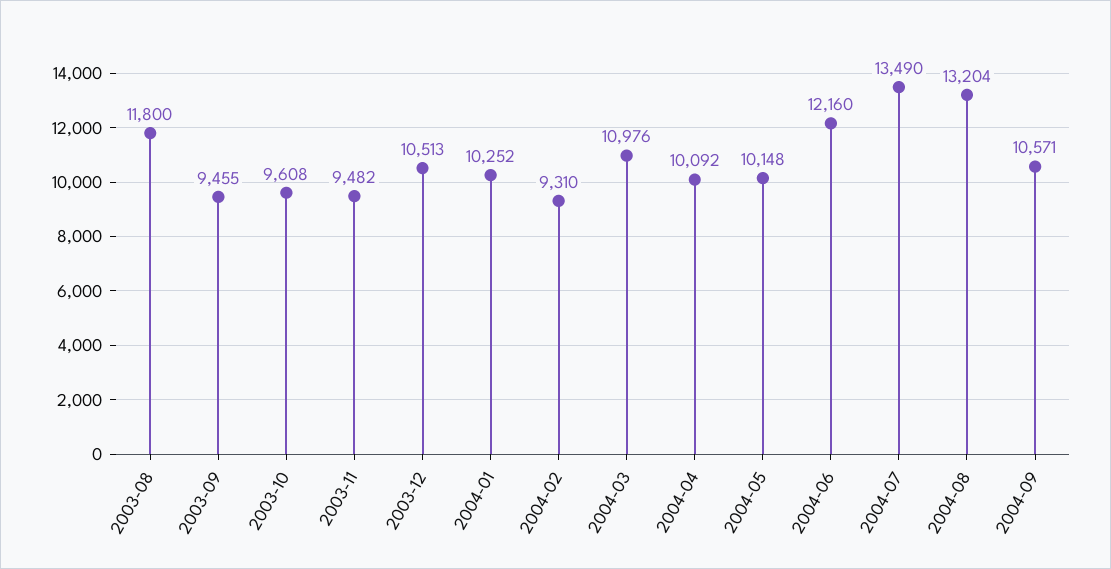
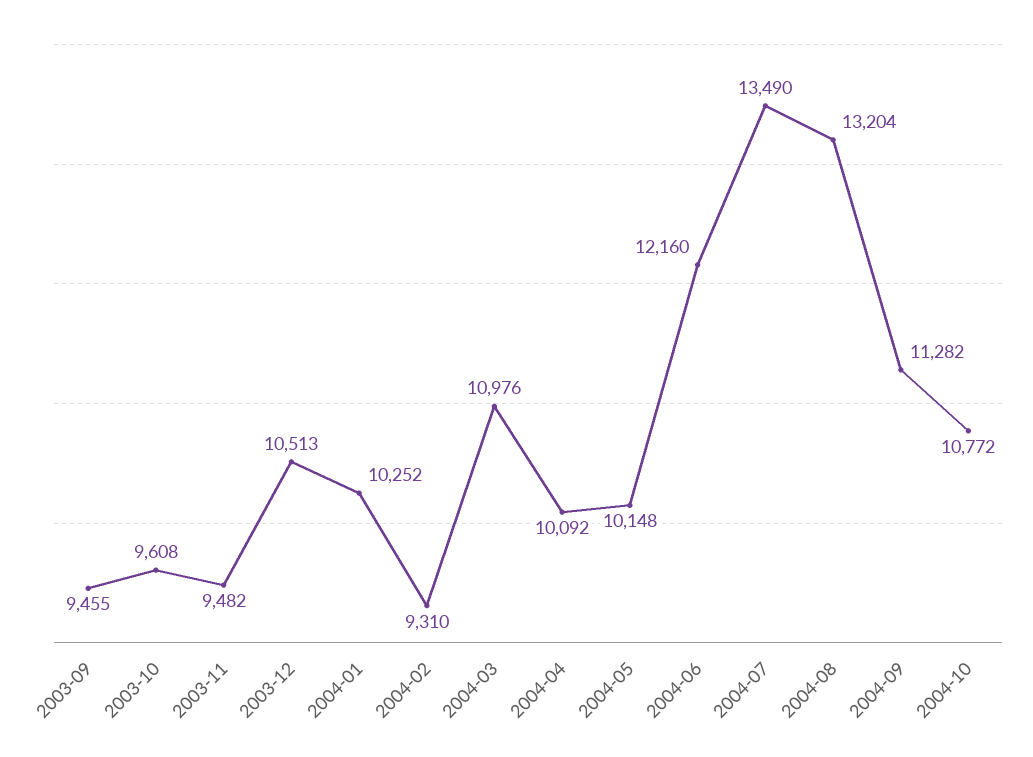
2003-08: 11800 -> none
2004-09: 10571 -> 11282
2004-10: none -> 10772

